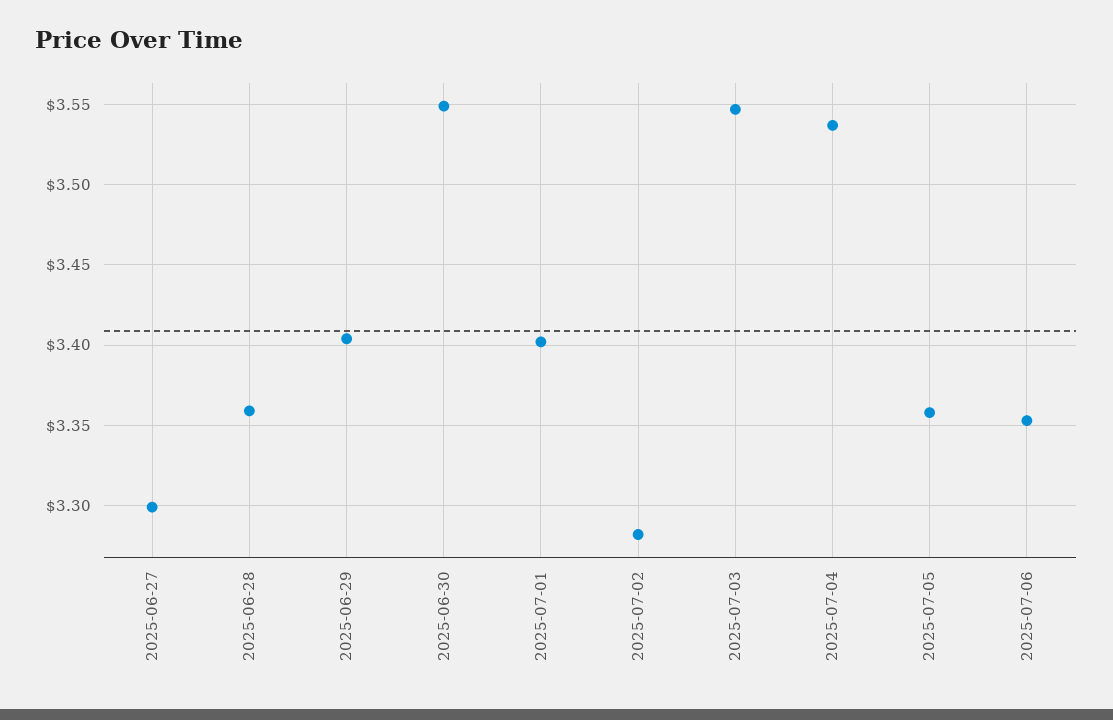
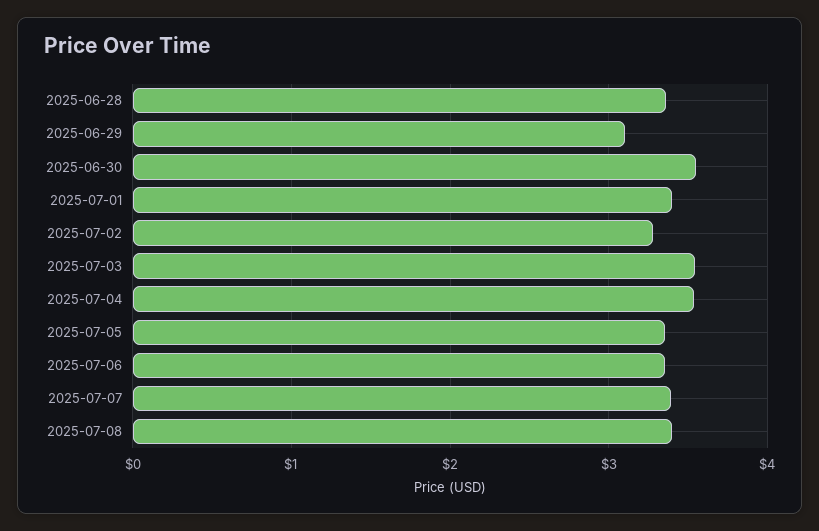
2025-06-27: 3.3 -> none
2025-06-29: 3.405 -> 3.1
2025-07-07: none -> 3.4
2025-07-08: none -> 3.4

